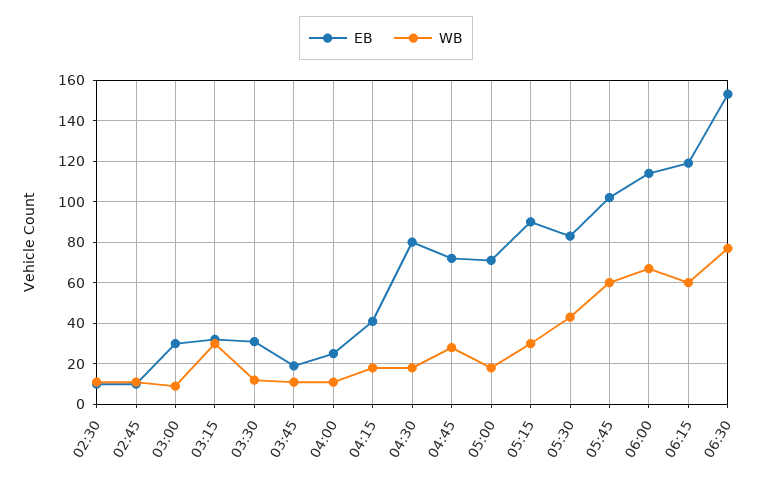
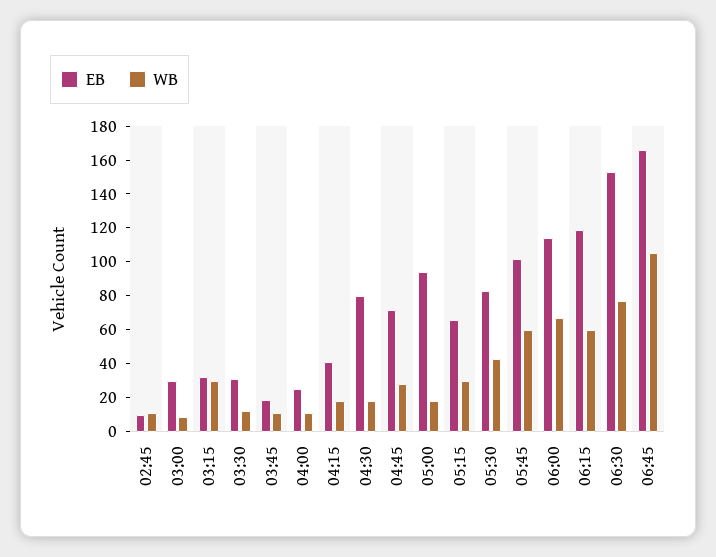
EB, 02:30: 10 -> none
WB, 02:30: 10 -> none
EB, 05:00: 70 -> 95
EB, 05:15: 90 -> 65
EB, 06:45: none -> 165
WB, 06:45: none -> 105

